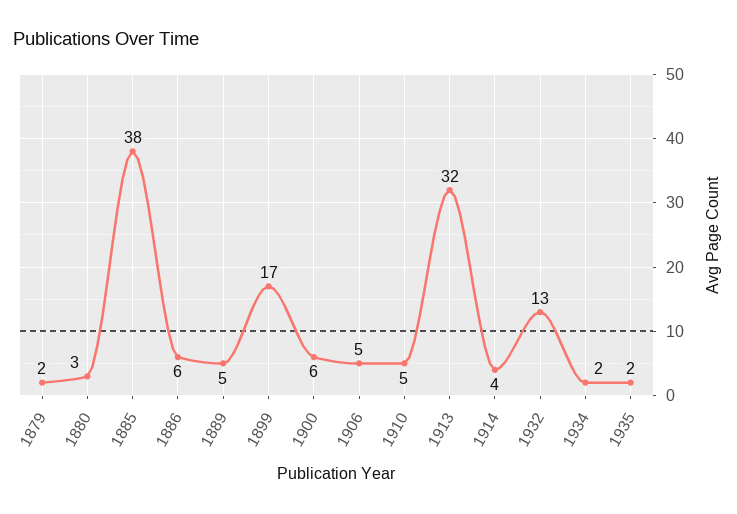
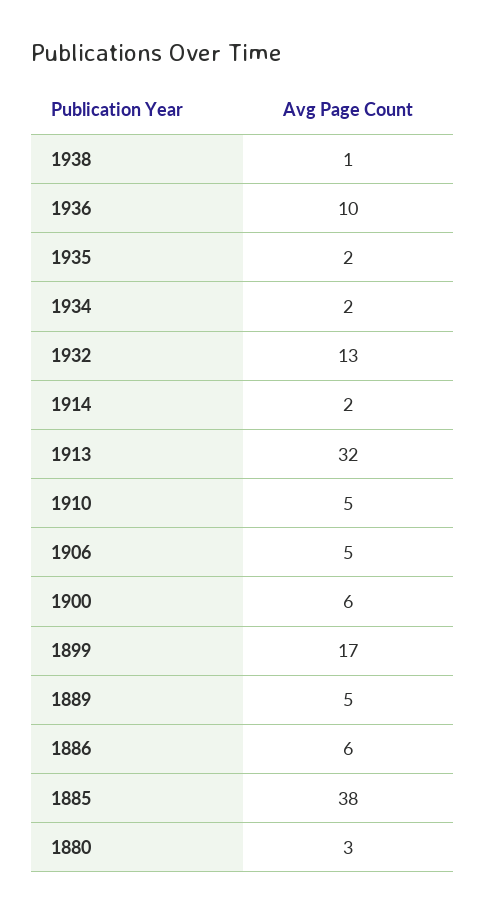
1879: 2 -> none
1914: 4 -> 2
1938: none -> 1
1936: none -> 10

